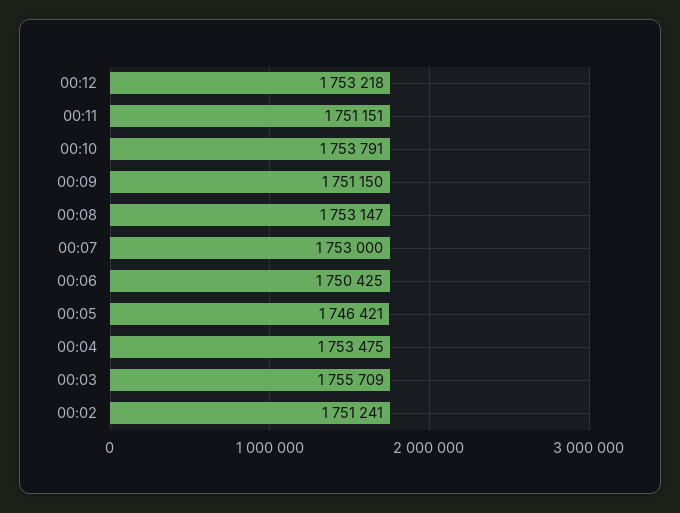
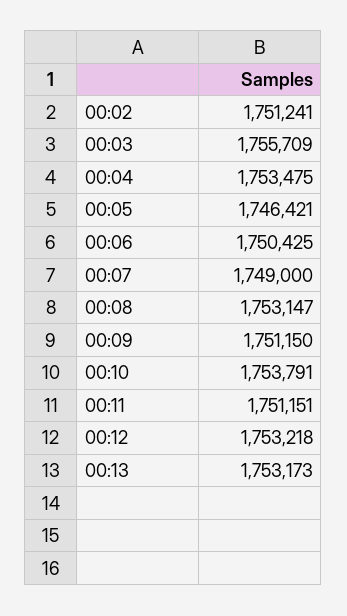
00:07: 1753000 -> 1749000
00:13: none -> 1753173

